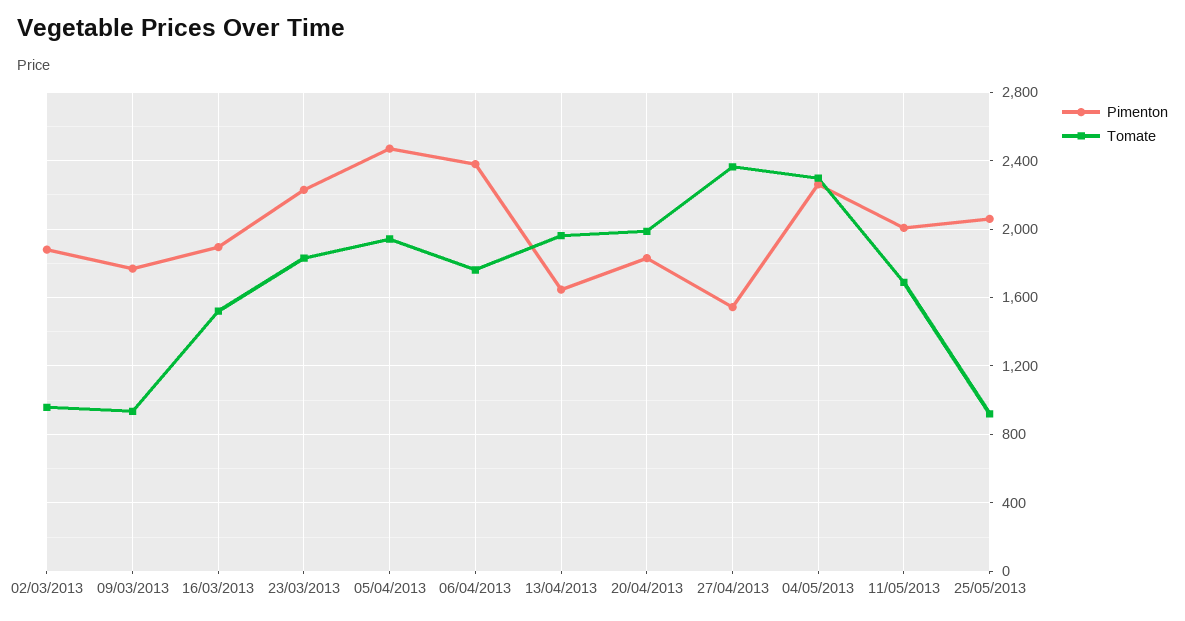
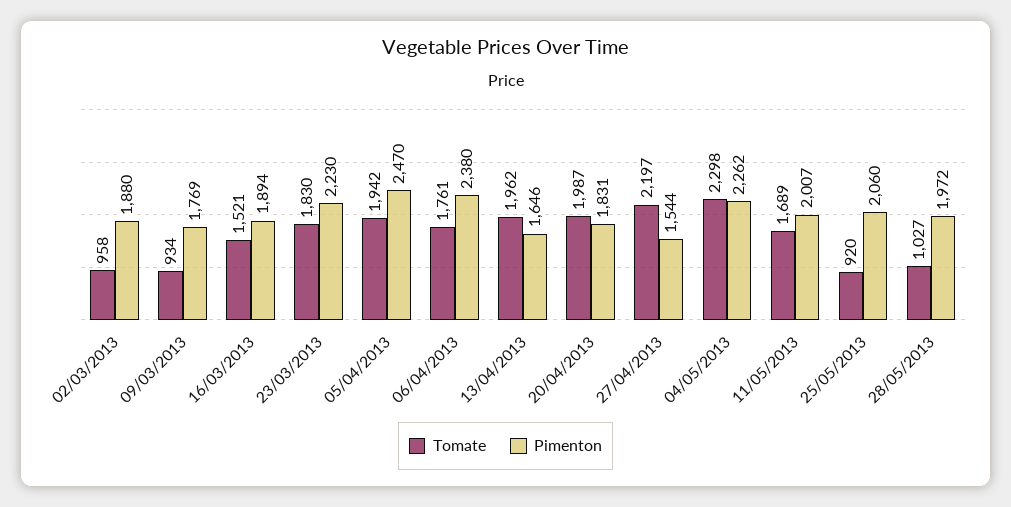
Tomate, 27/04/2013: 2350 -> 2197
Tomate, 28/05/2013: none -> 1027
Pimenton, 28/05/2013: none -> 1972

